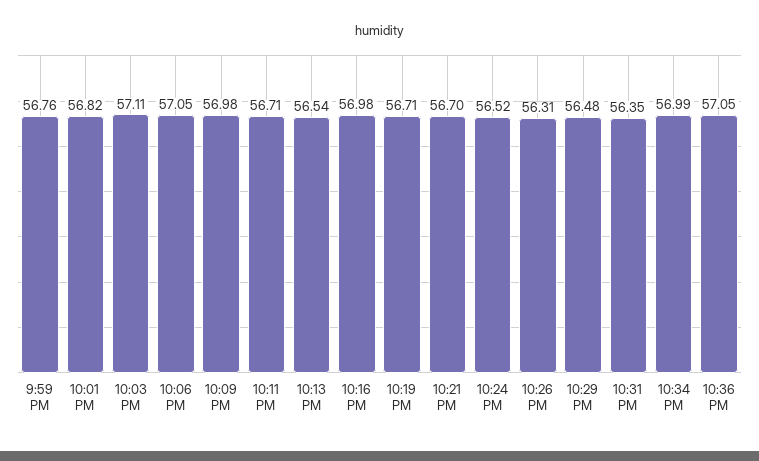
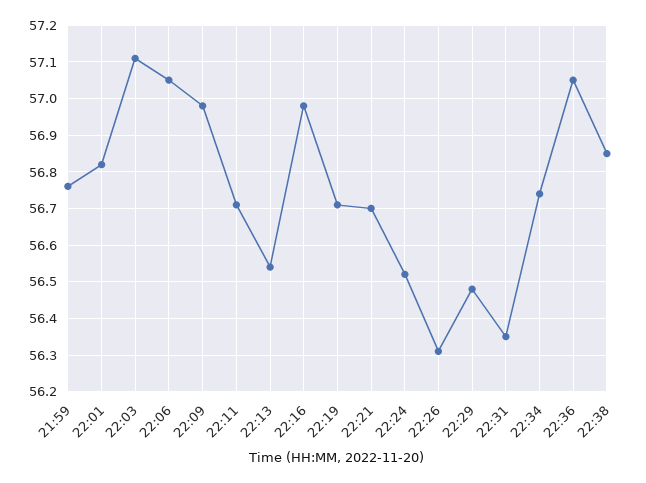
10:34 PM: 56.99 -> 56.75
22:38: none -> 56.85

